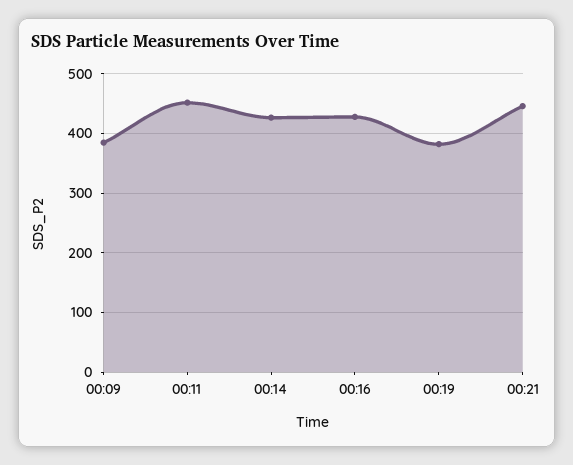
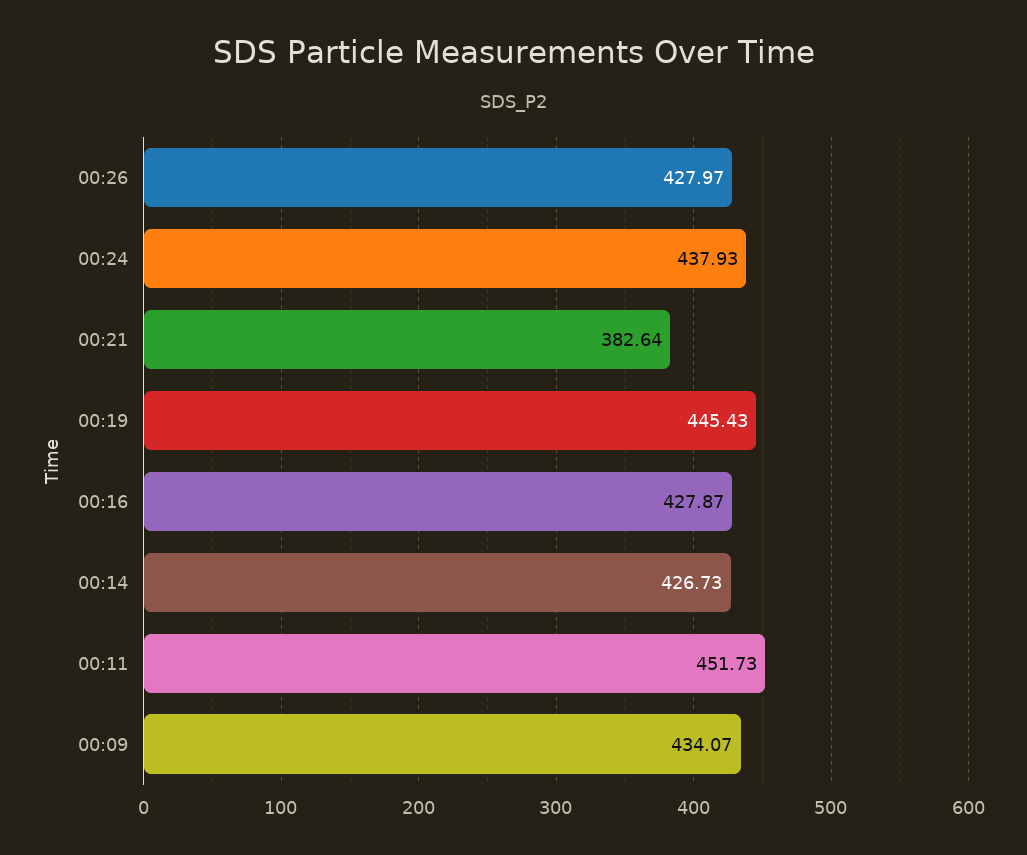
00:09: 380 -> 434.07
00:19: 380 -> 445.43
00:21: 440 -> 382.64
00:26: none -> 427.97
00:24: none -> 437.93

